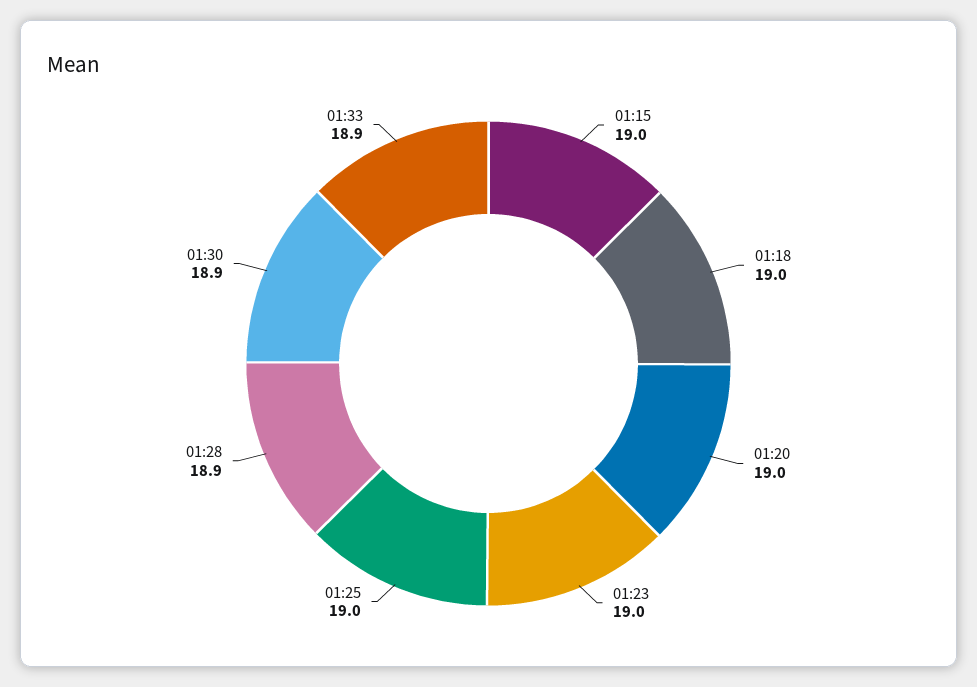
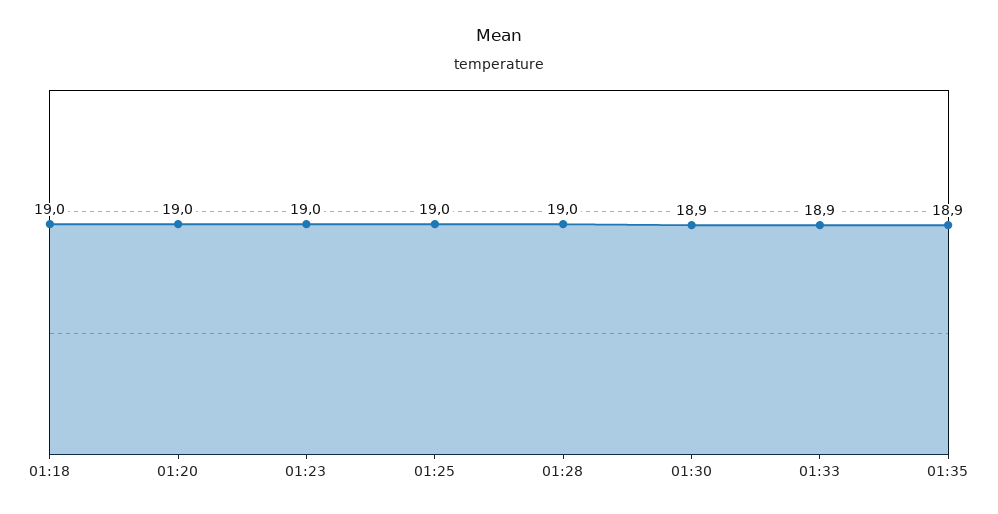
01:15: 19 -> none
01:28: 18.9 -> 19
01:35: none -> 18.9

